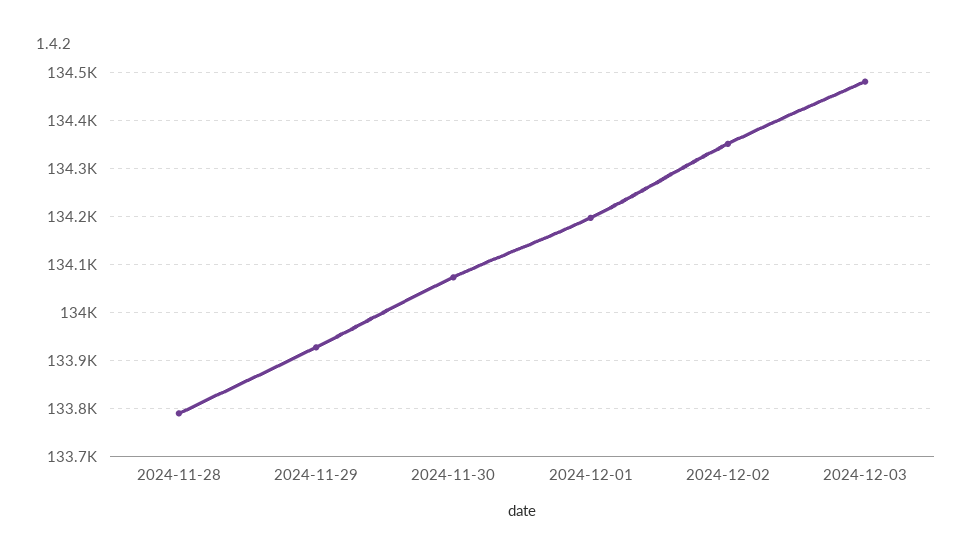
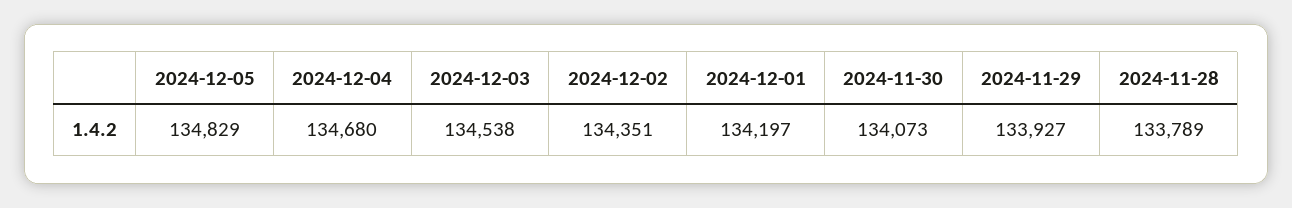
2024-12-03: 134480 -> 134538
2024-12-05: none -> 134829
2024-12-04: none -> 134680

